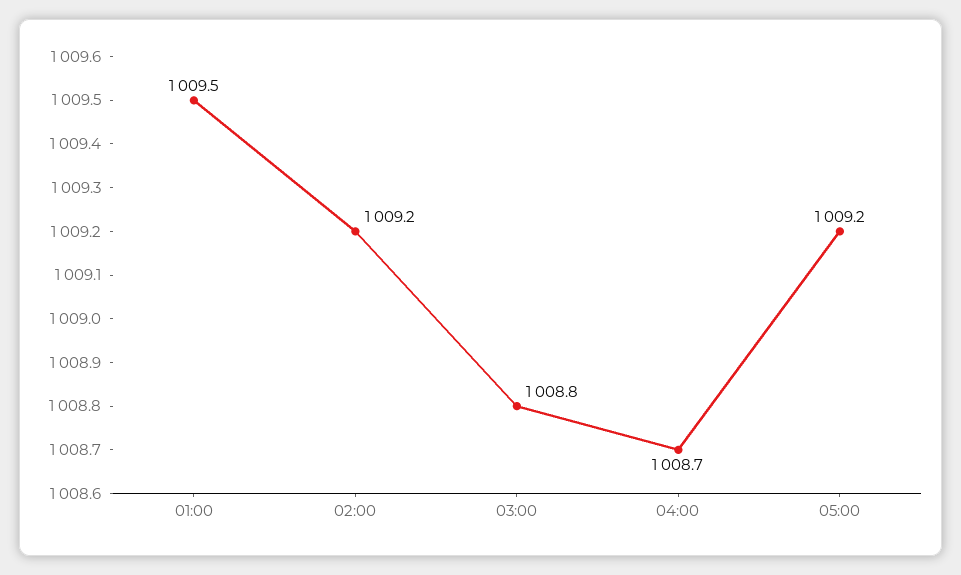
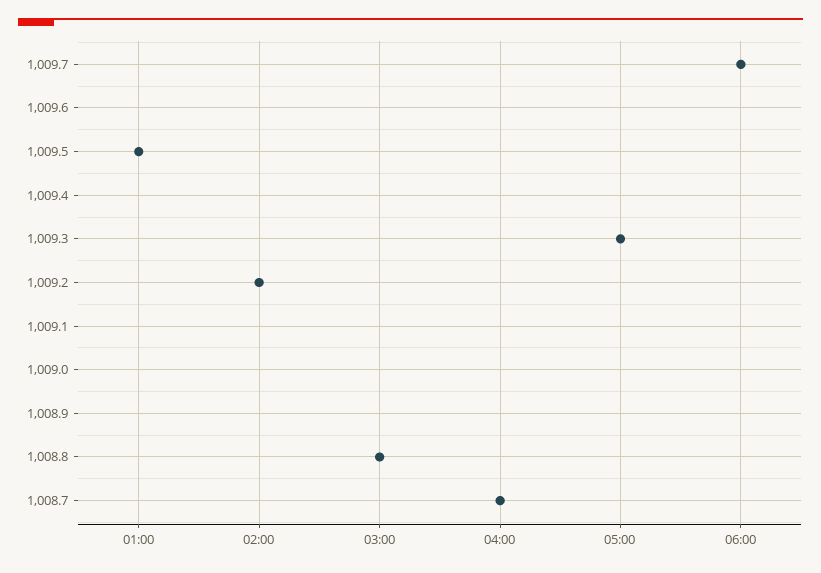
05:00: 1009.2 -> 1009.3
06:00: none -> 1009.7

